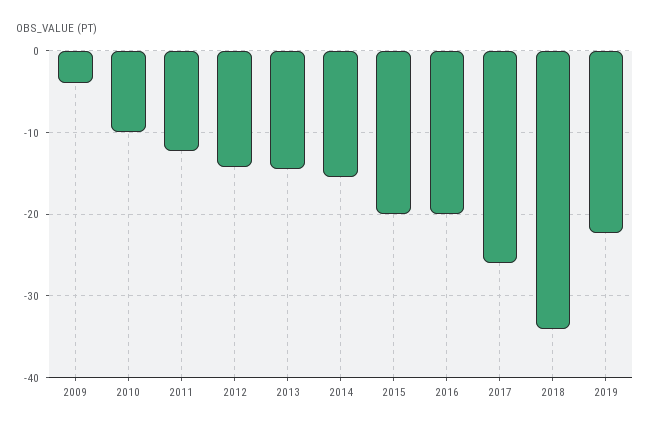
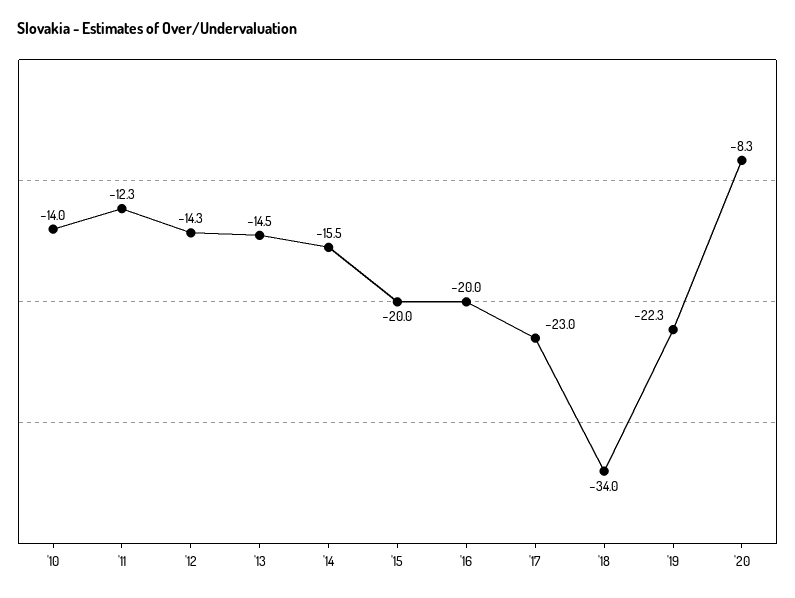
2009: -4 -> none
2010: -10 -> -14
2017: -26 -> -23
'20: none -> -8.3

